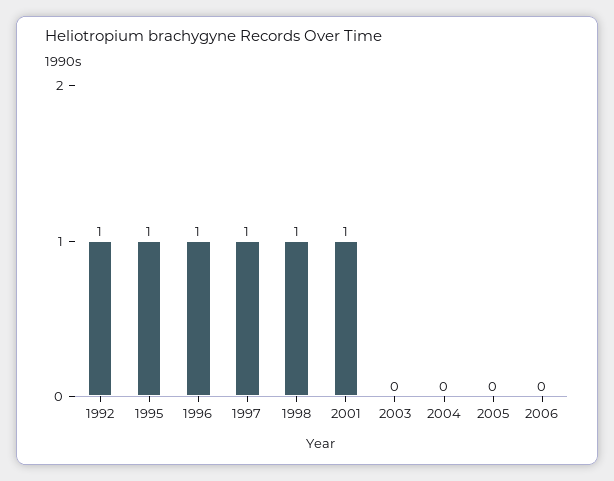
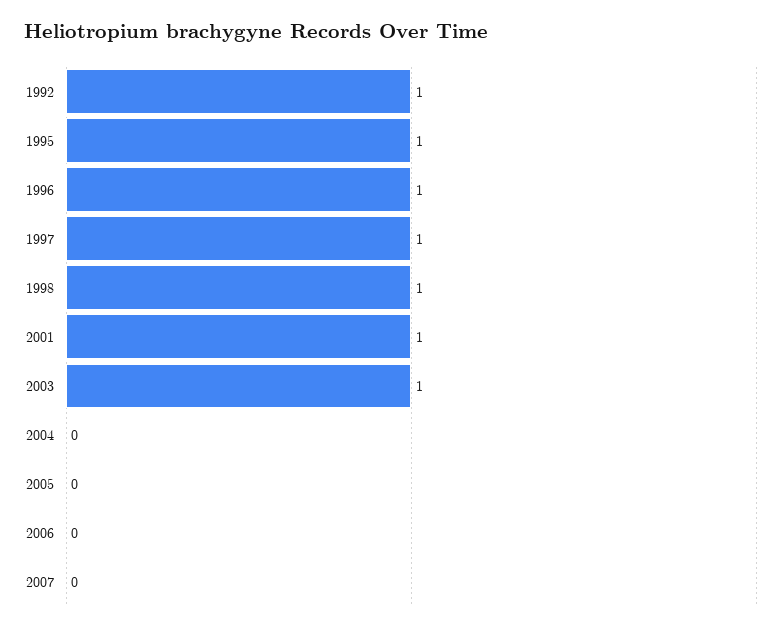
2003: 0 -> 1
2007: none -> 0

